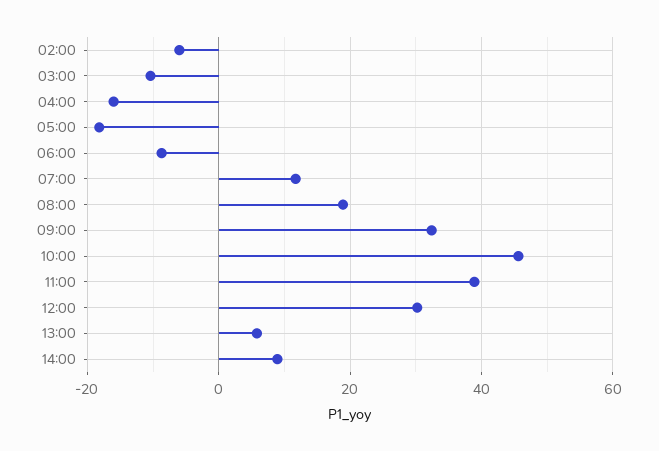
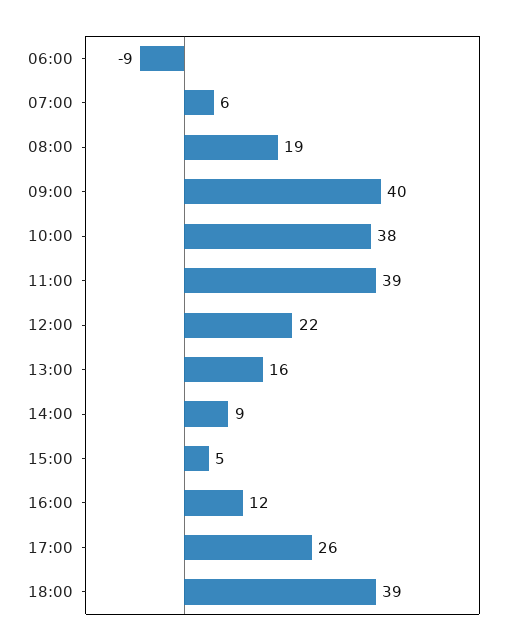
02:00: -6 -> none
03:00: -10 -> none
04:00: -16 -> none
05:00: -18 -> none
07:00: 12 -> 6
09:00: 32 -> 40
10:00: 46 -> 38
12:00: 30 -> 22
13:00: 6 -> 16
15:00: none -> 5
16:00: none -> 12
17:00: none -> 26
18:00: none -> 39

